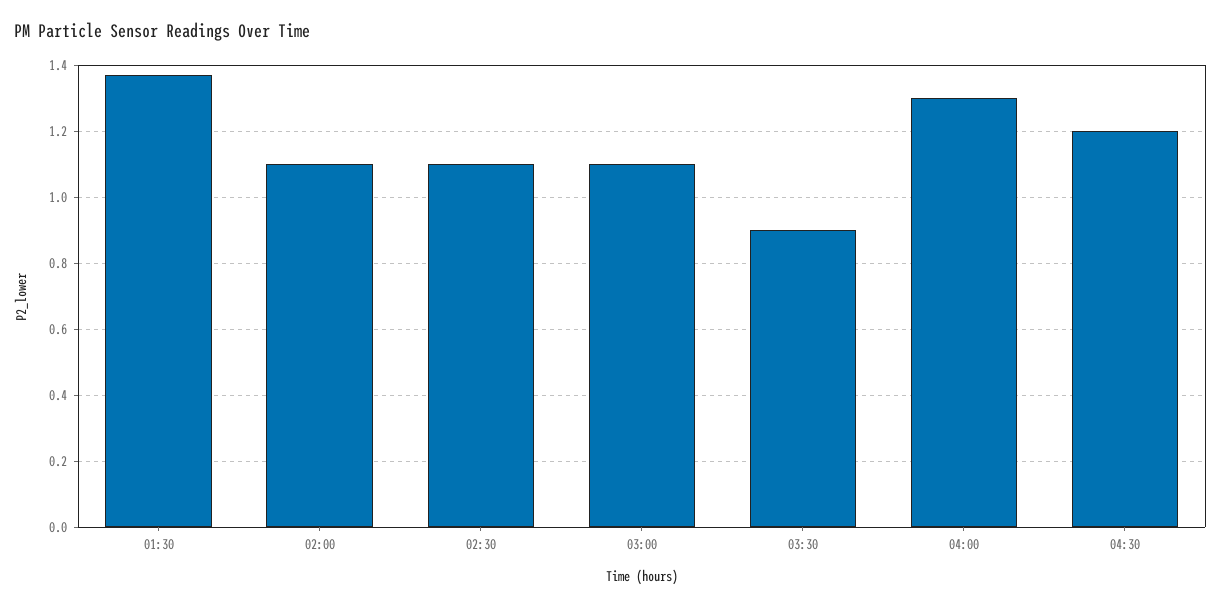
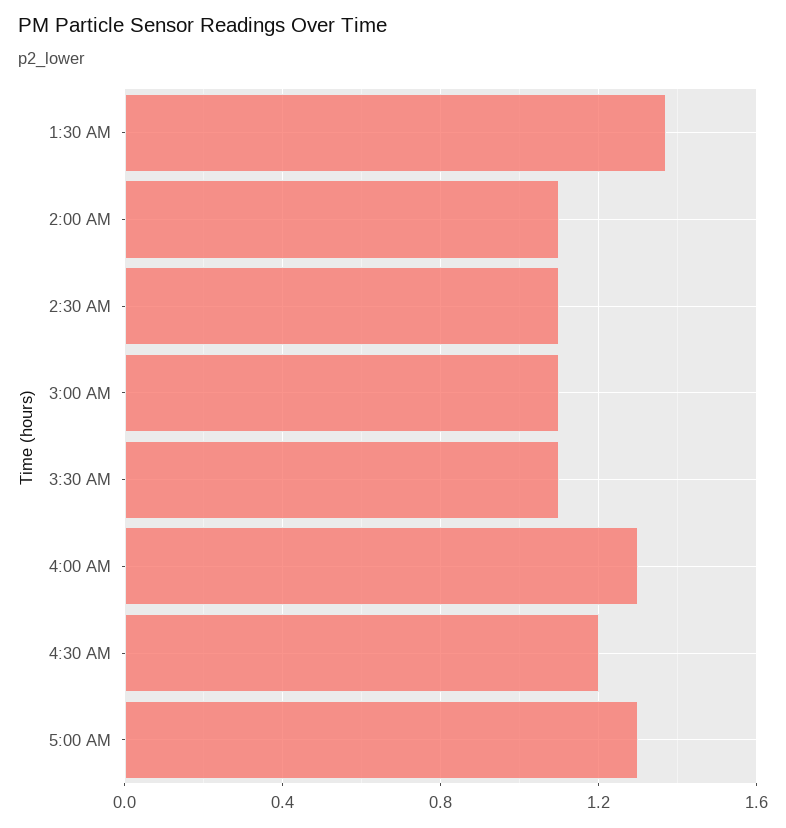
03:30: 0.9 -> 1.1
5:00 AM: none -> 1.3

